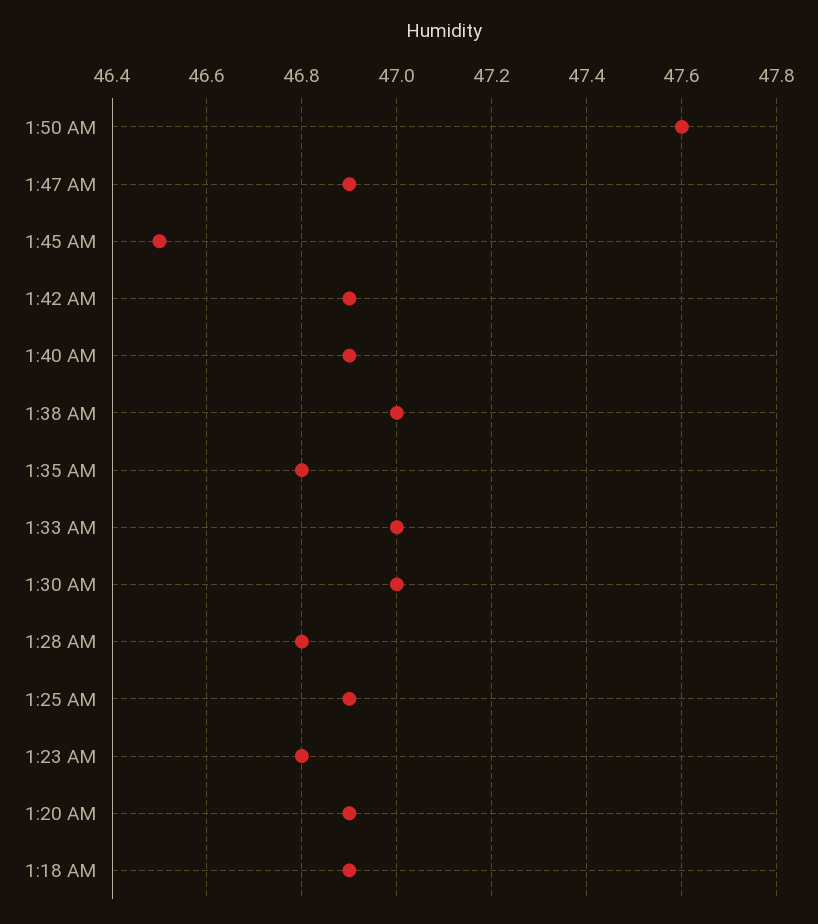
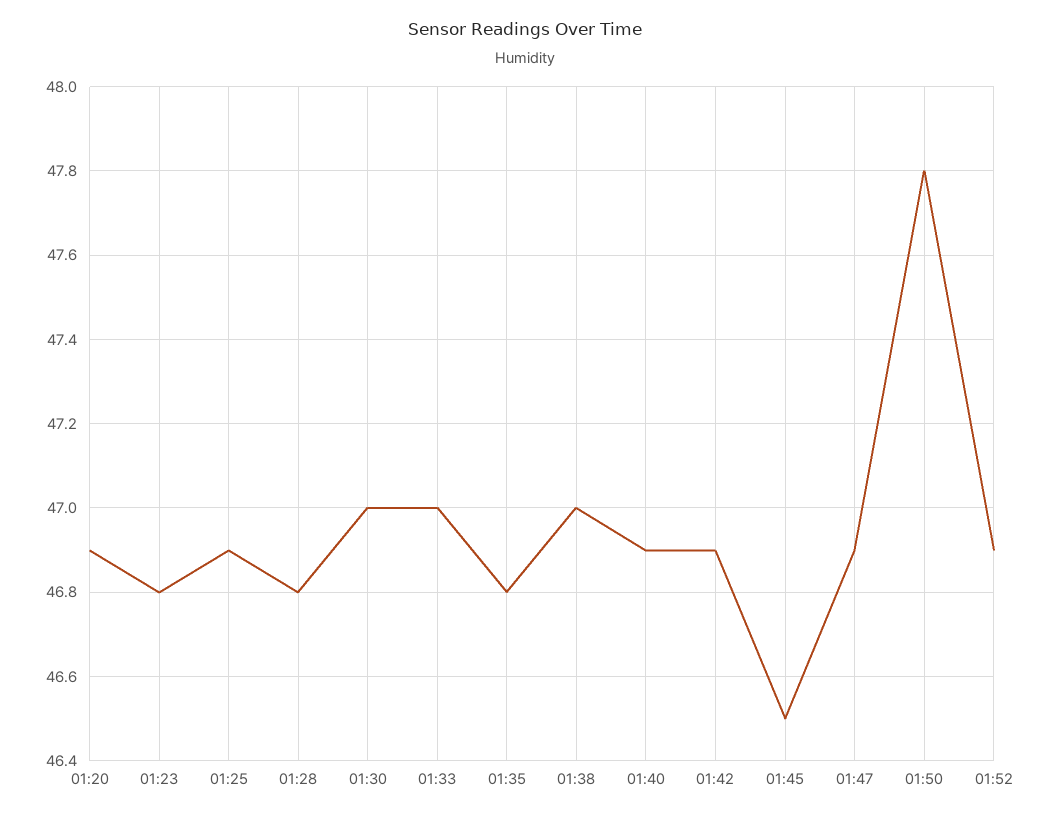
1:50 AM: 47.6 -> 47.8
1:18 AM: 46.9 -> none
01:52: none -> 46.9

